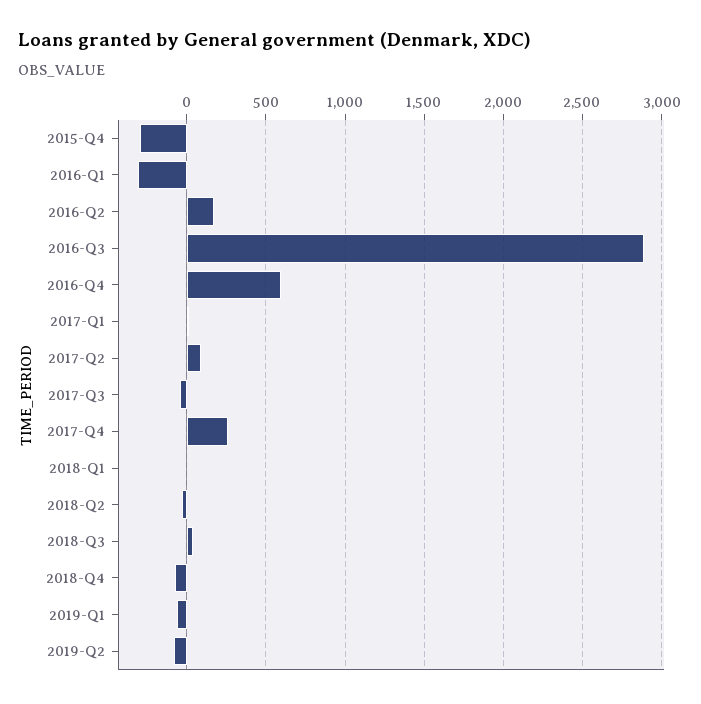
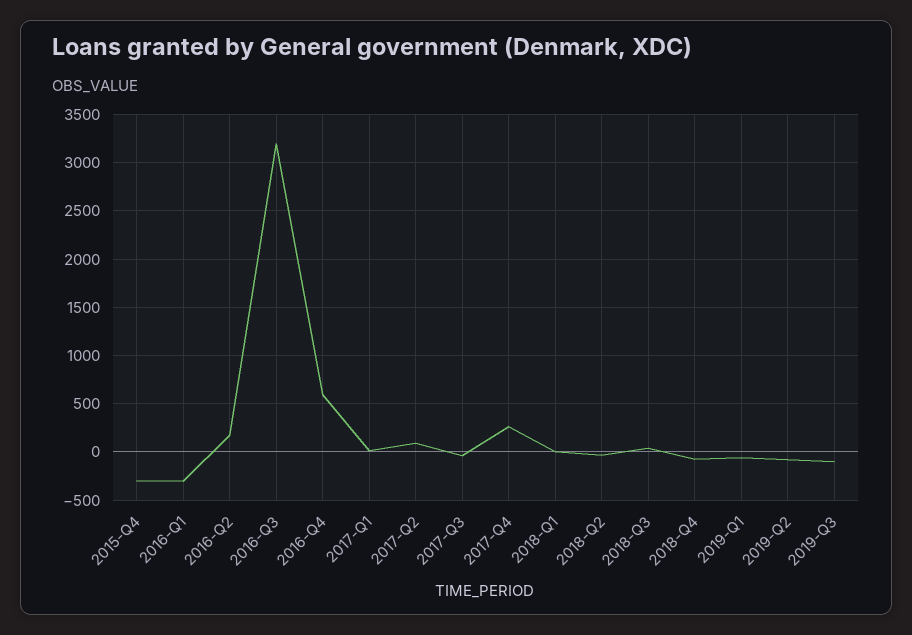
2016-Q3: 2900 -> 3200
2019-Q3: none -> -100

